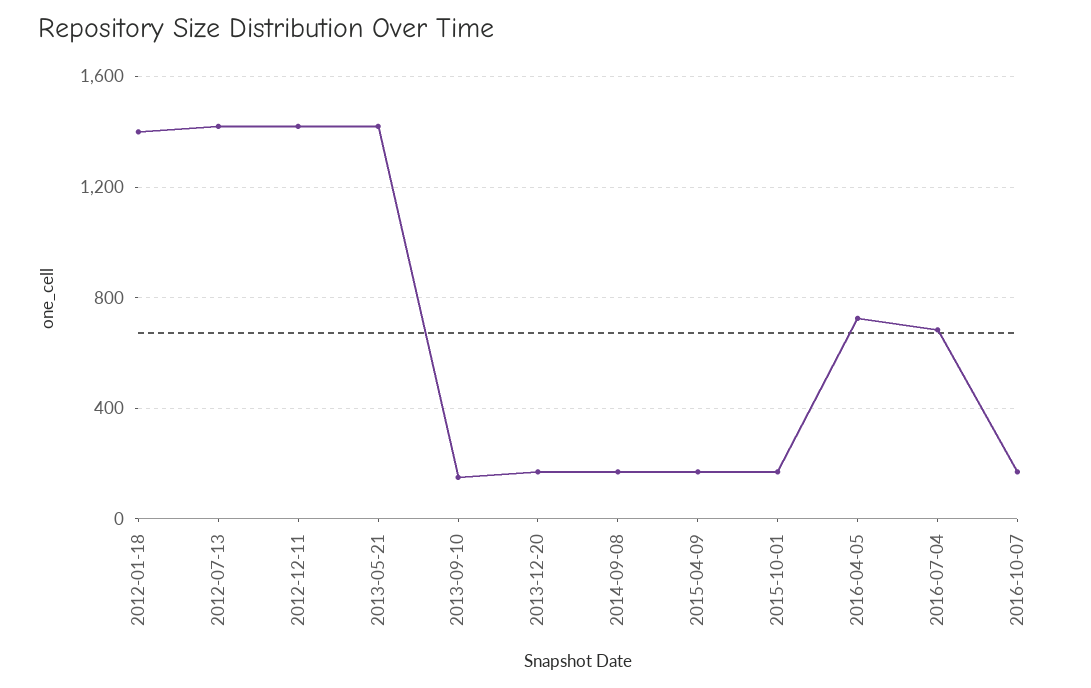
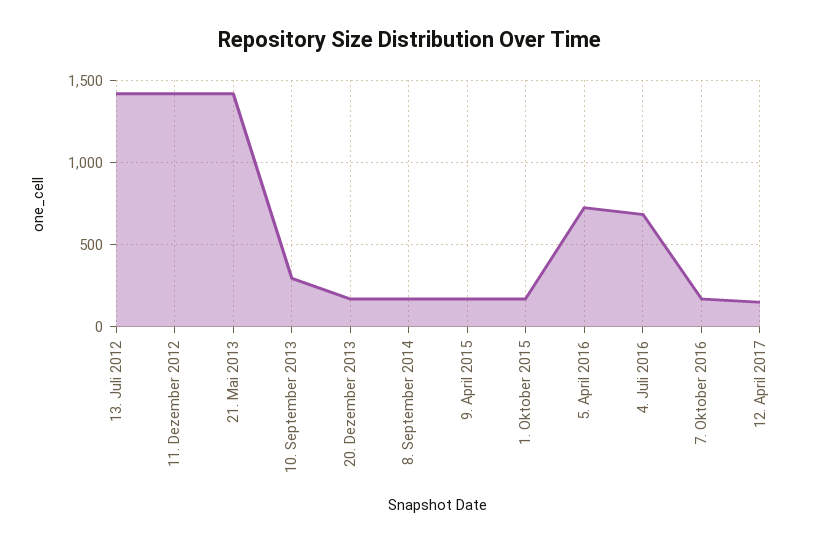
2012-01-18: 1400 -> none
2013-09-10: 150 -> 300
12. April 2017: none -> 150

